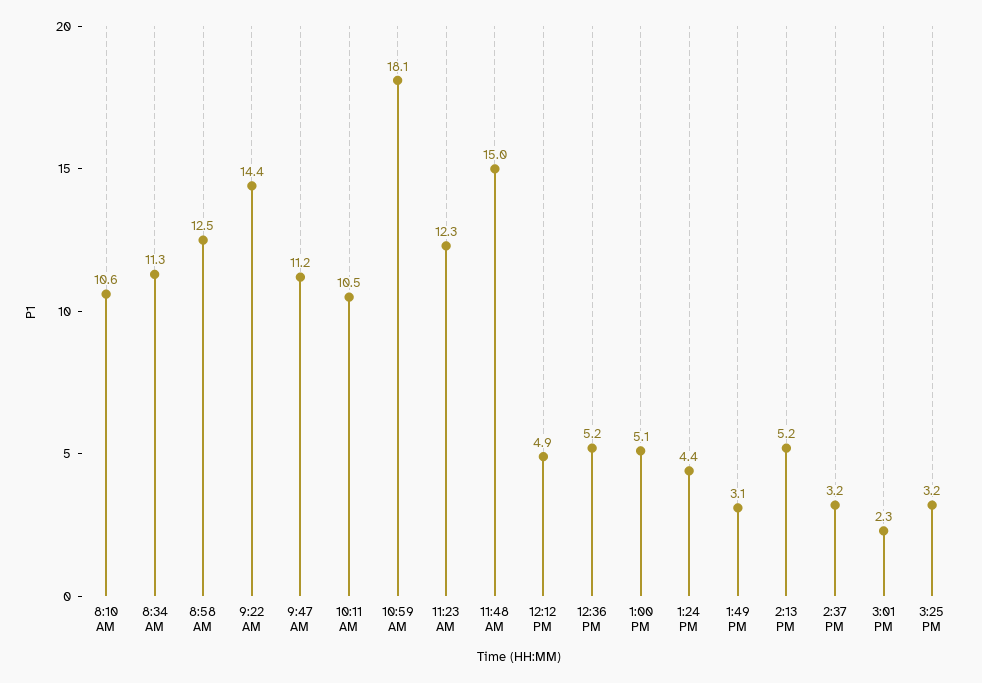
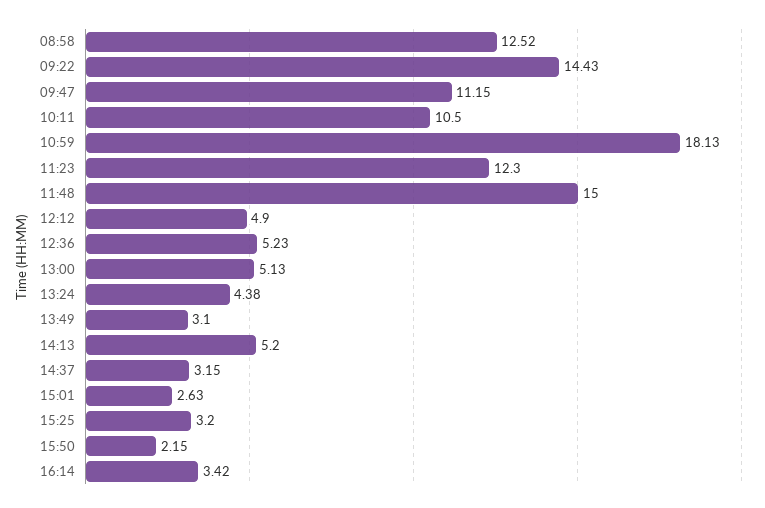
8:10 AM: 10.6 -> none
8:34 AM: 11.3 -> none
3:01 PM: 2.3 -> 2.63
15:50: none -> 2.15
16:14: none -> 3.42

